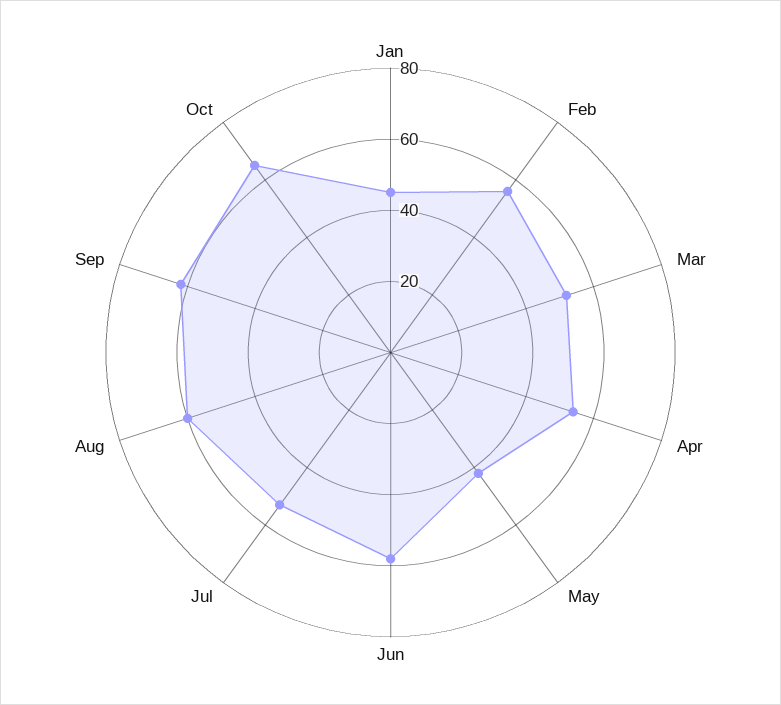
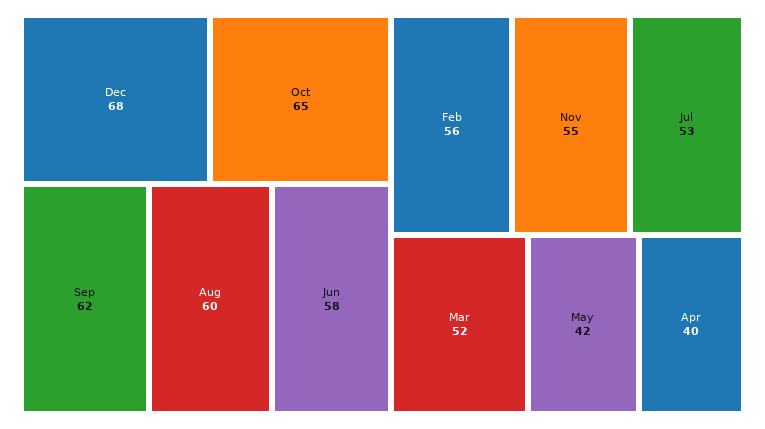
Jan: 45 -> none
Apr: 55 -> 40
Dec: none -> 68
Nov: none -> 55

